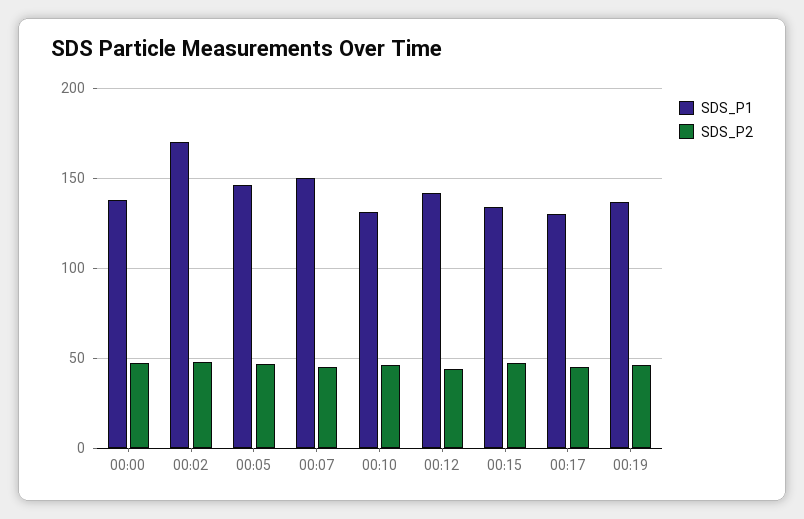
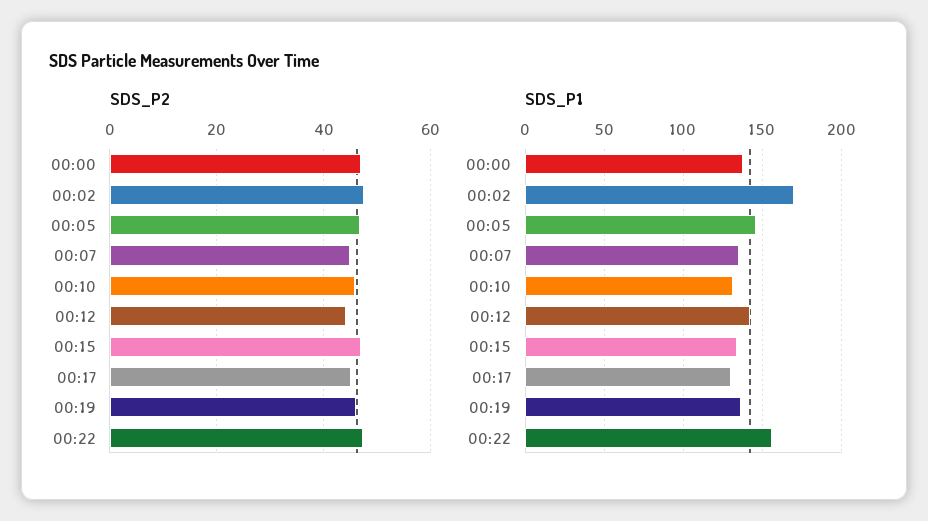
SDS_P1, 00:07: 150 -> 135
SDS_P2, 00:22: none -> 48
SDS_P1, 00:22: none -> 155

